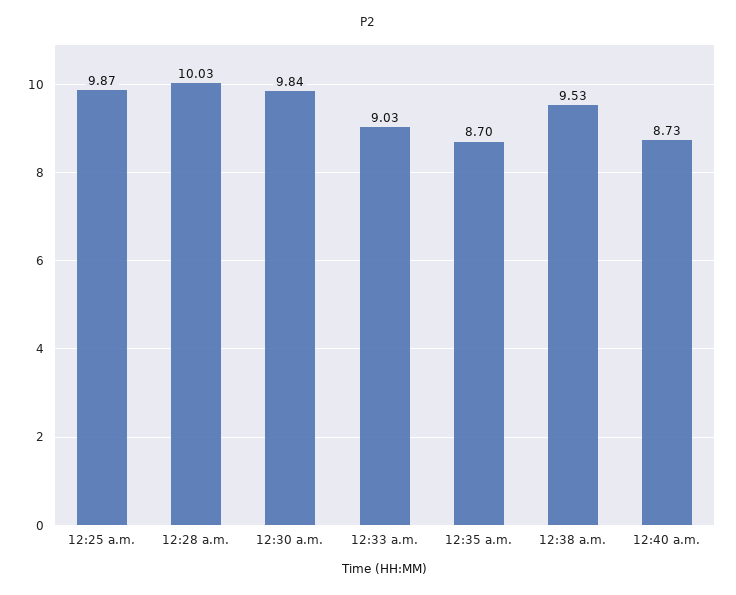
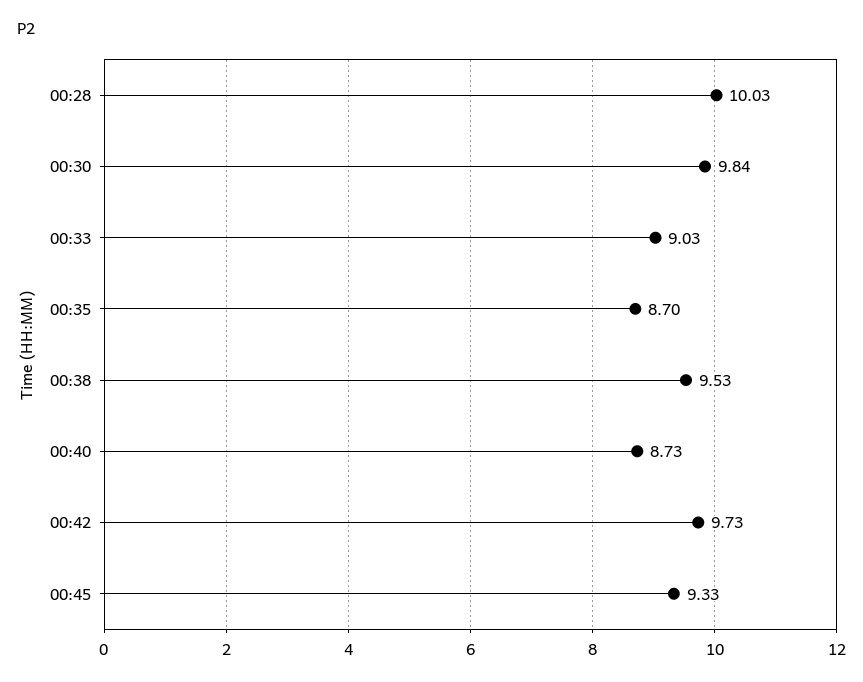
12:25 a.m.: 9.87 -> none
00:42: none -> 9.73
00:45: none -> 9.33

